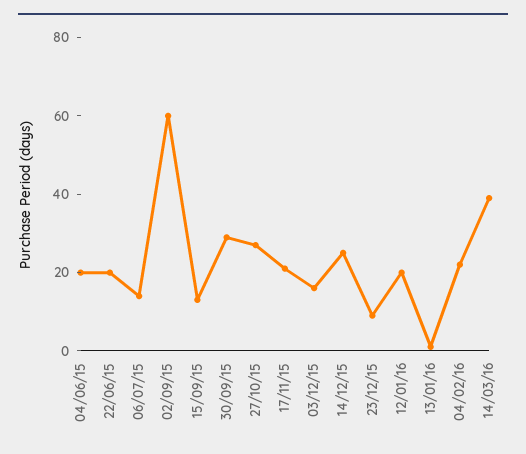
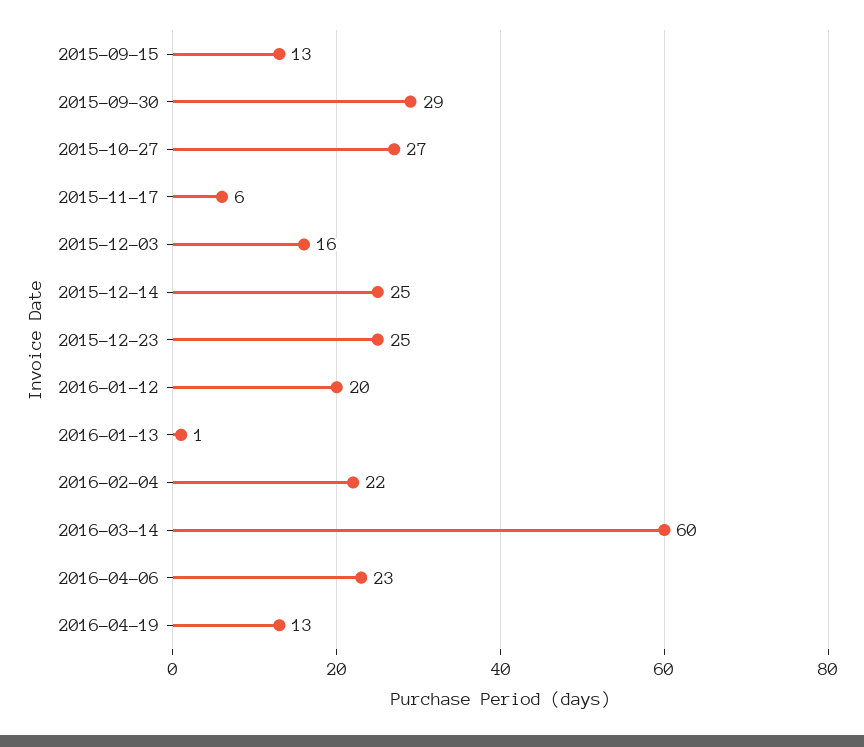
04/06/15: 20 -> none
22/06/15: 20 -> none
06/07/15: 15 -> none
02/09/15: 60 -> none
17/11/15: 20 -> 6
23/12/15: 10 -> 25
14/03/16: 40 -> 60
2016-04-06: none -> 23
2016-04-19: none -> 13

